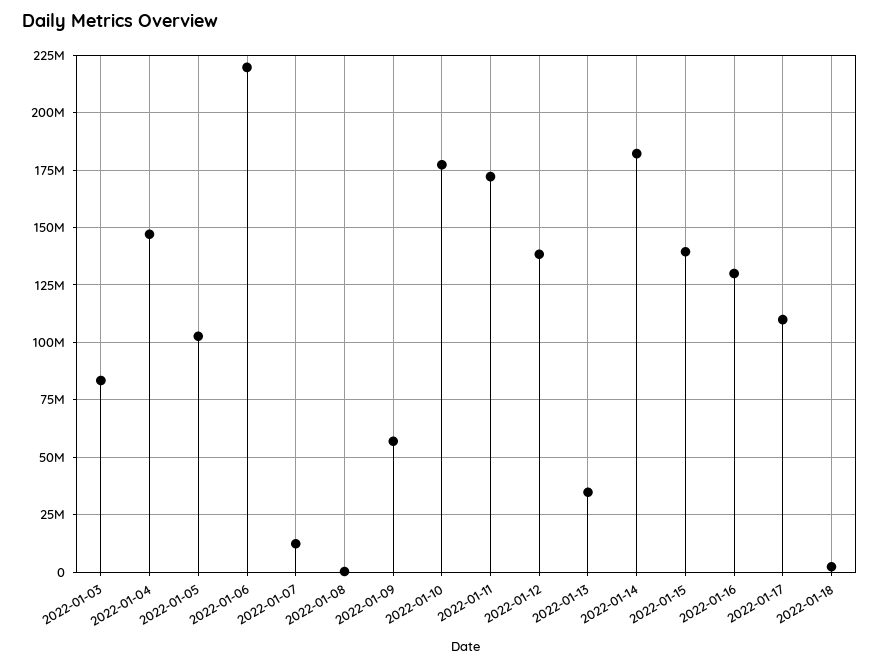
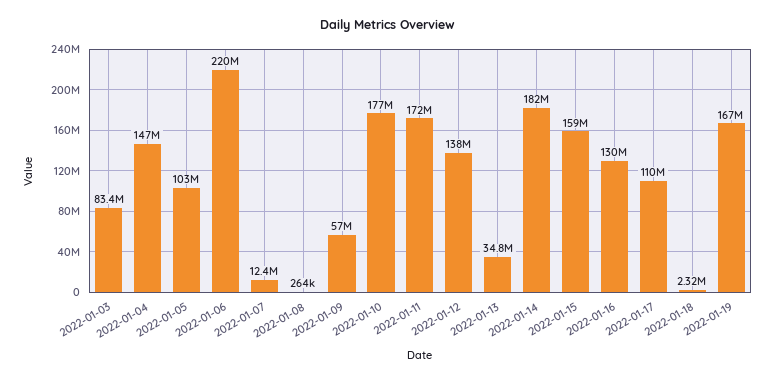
2022-01-15: 140000000 -> 159000000
2022-01-19: none -> 167000000

